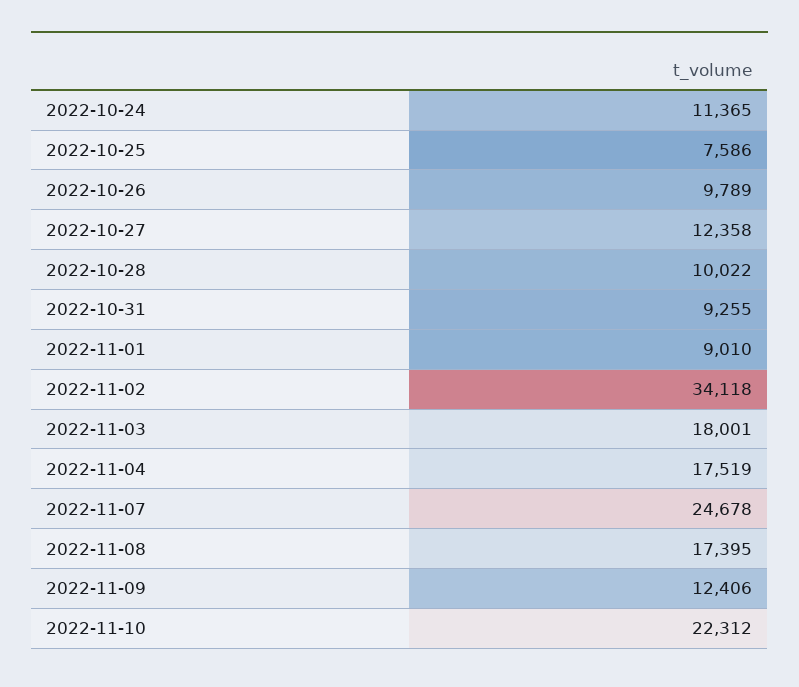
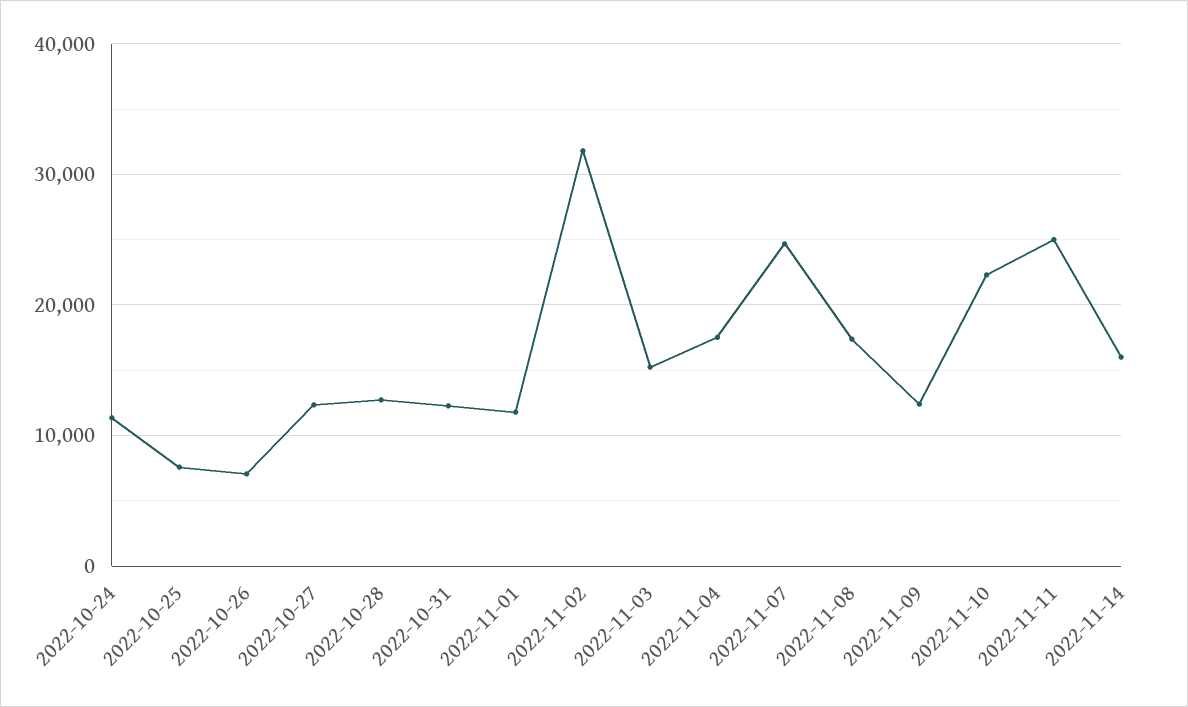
2022-10-26: 9789 -> 7000
2022-10-28: 10022 -> 13000
2022-10-31: 9255 -> 12000
2022-11-01: 9010 -> 12000
2022-11-02: 34118 -> 32000
2022-11-03: 18001 -> 15000
2022-11-11: none -> 25000
2022-11-14: none -> 16000

